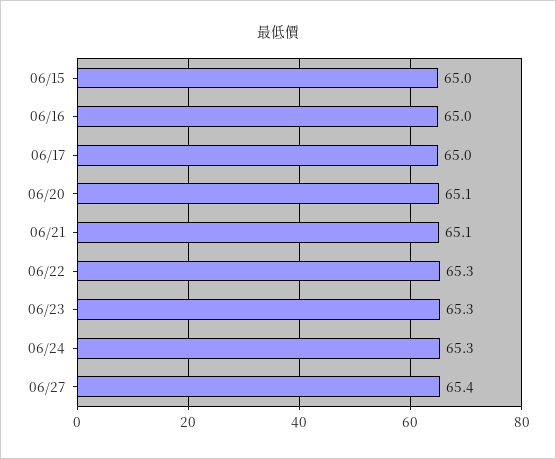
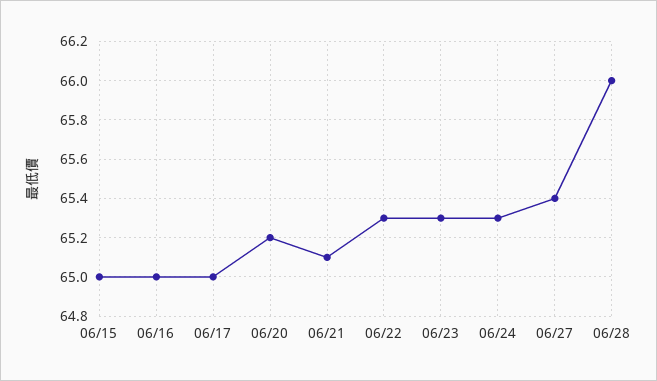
06/20: 65.1 -> 65.2
06/28: none -> 66

